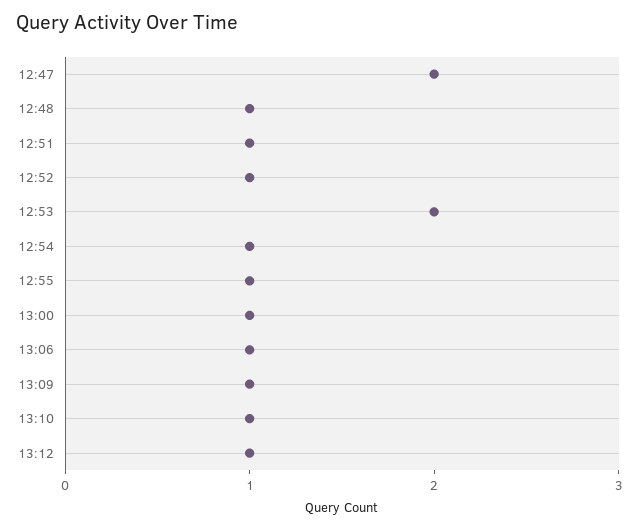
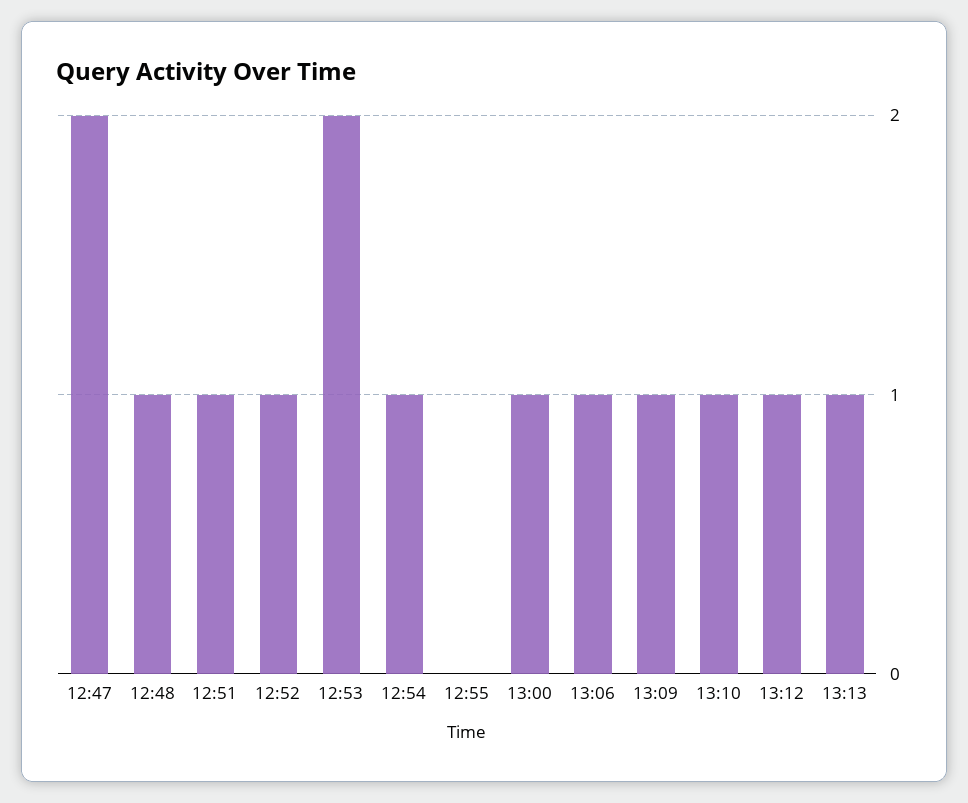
12:55: 1 -> 0
13:13: none -> 1

